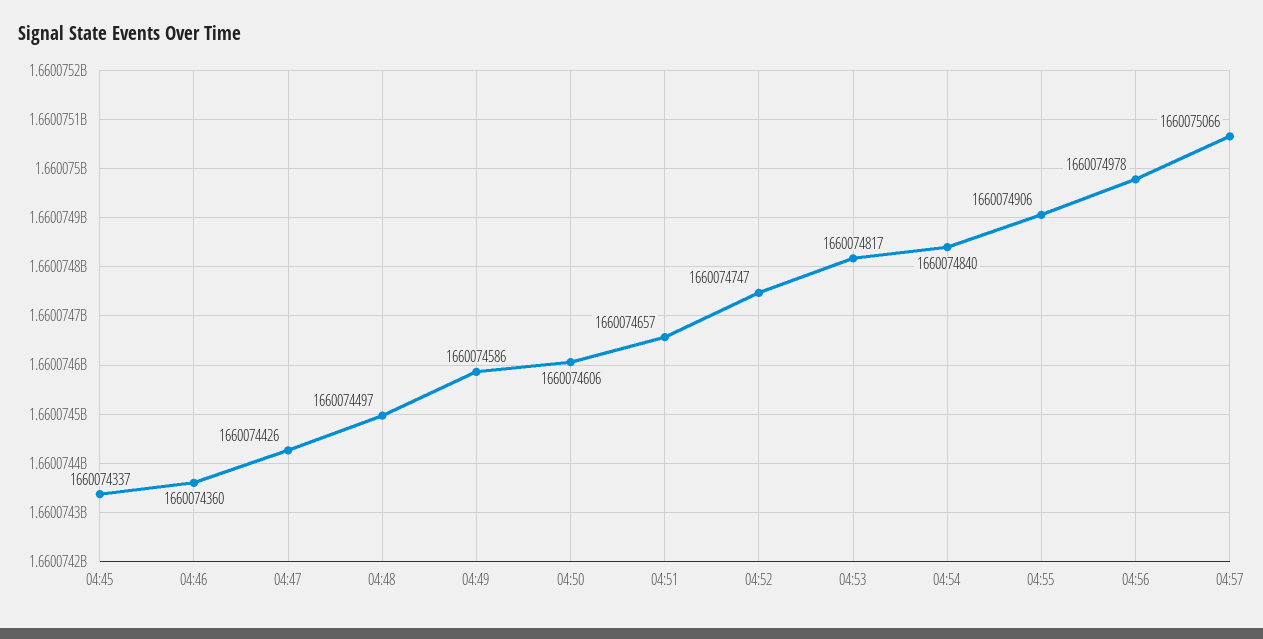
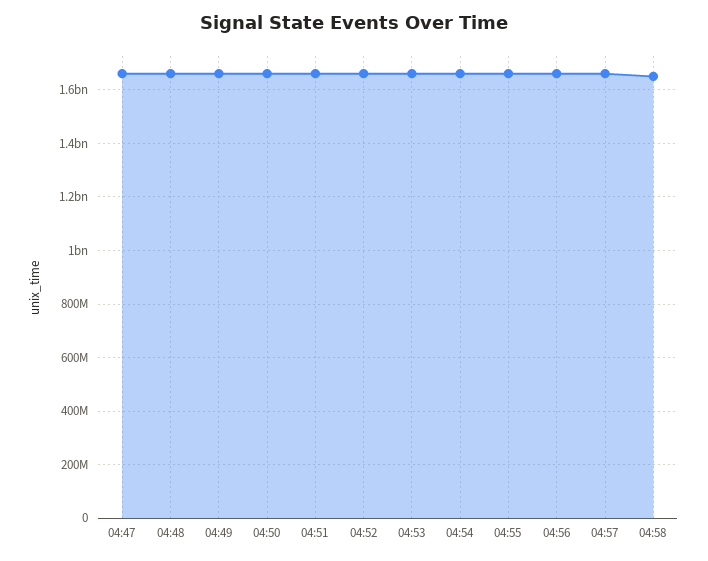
04:45: 1660074337 -> none
04:46: 1660074360 -> none
04:58: none -> 1650000000

